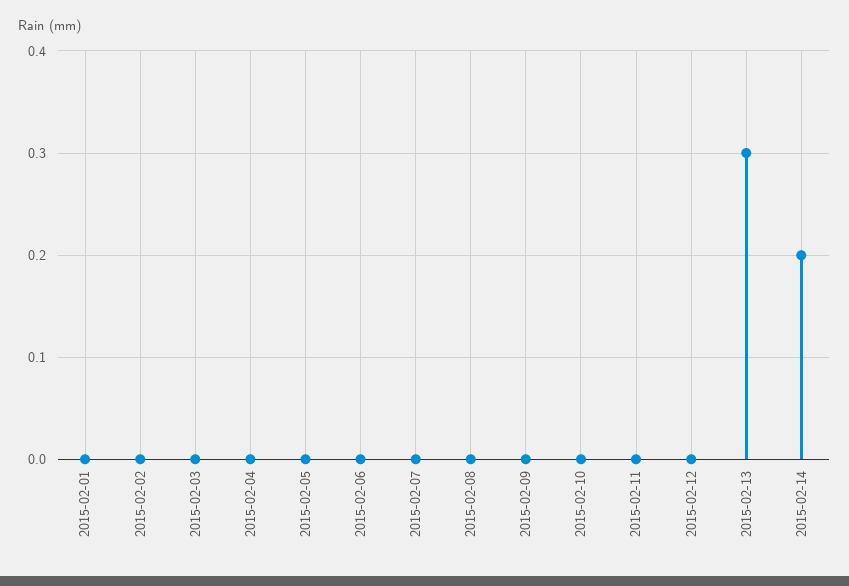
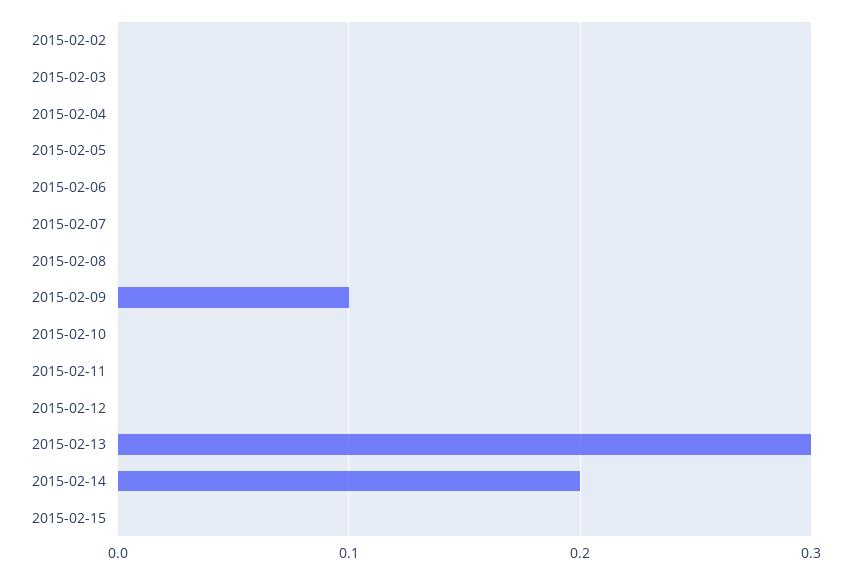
2015-02-01: 0 -> none
2015-02-09: 0 -> 0.1
2015-02-15: none -> 0

